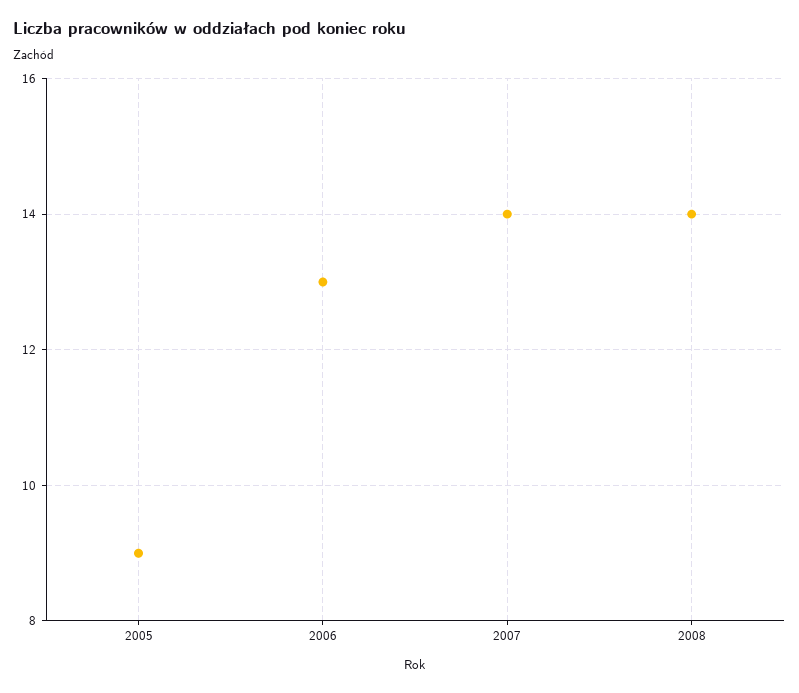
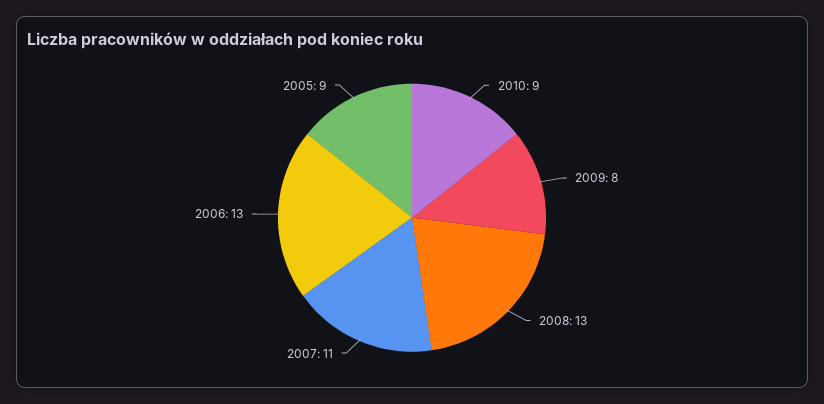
2007: 14 -> 11
2008: 14 -> 13
2010: none -> 9
2009: none -> 8

